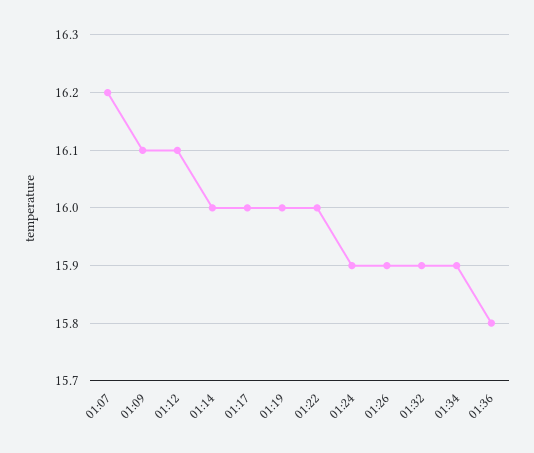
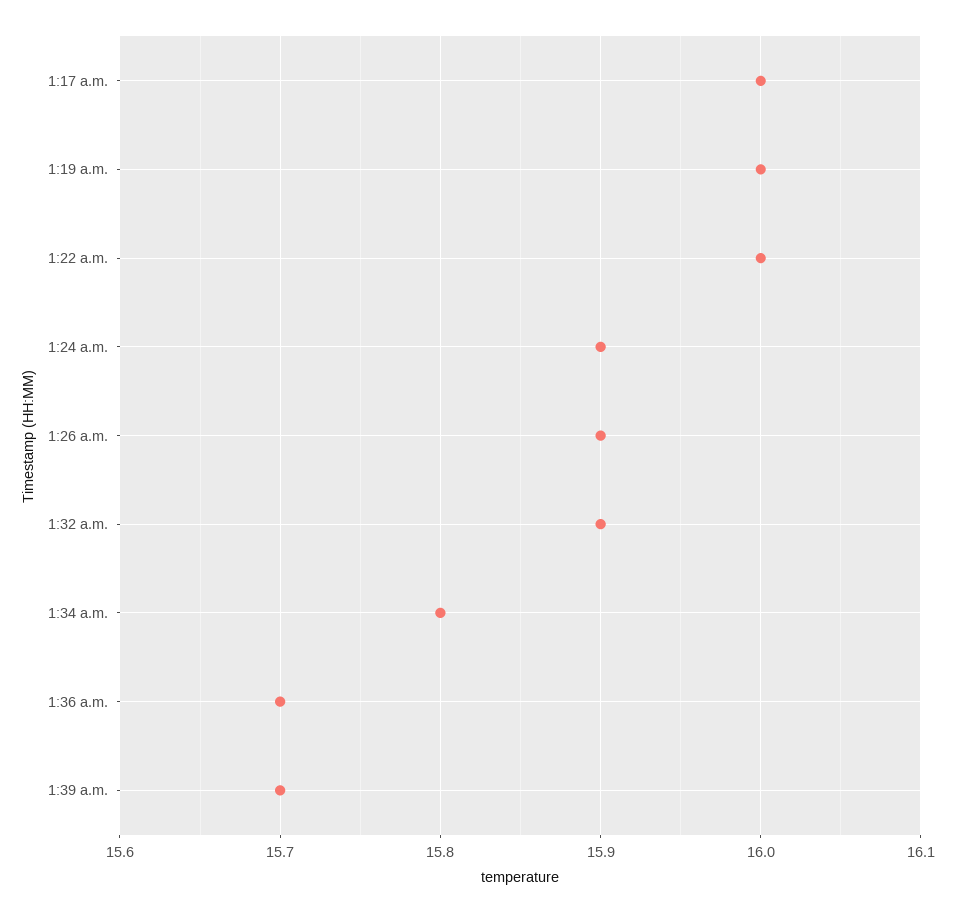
01:07: 16.2 -> none
01:09: 16.1 -> none
01:12: 16.1 -> none
01:14: 16 -> none
01:34: 15.9 -> 15.8
01:36: 15.8 -> 15.7
1:39 a.m.: none -> 15.7

